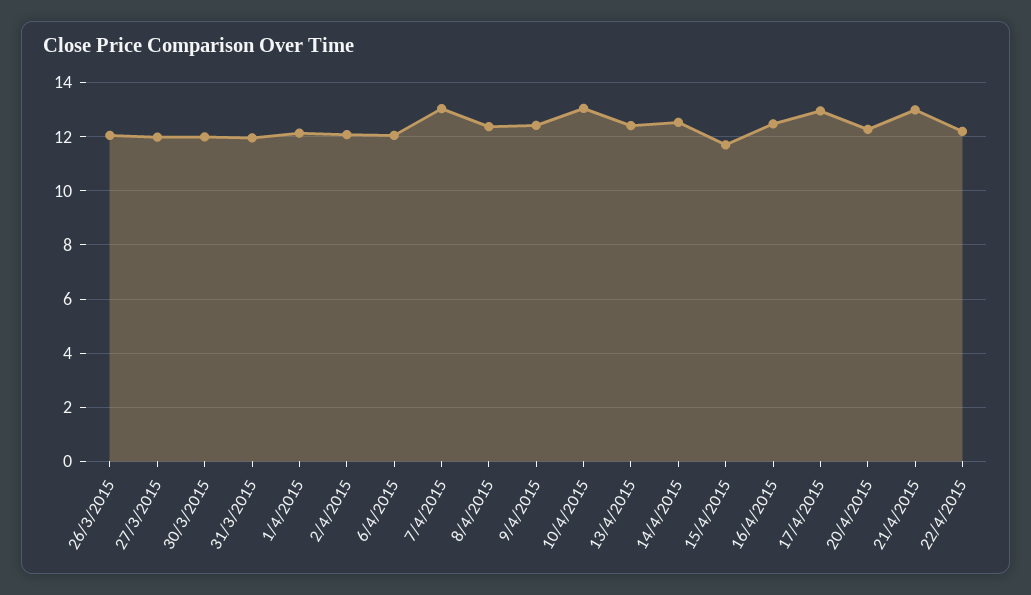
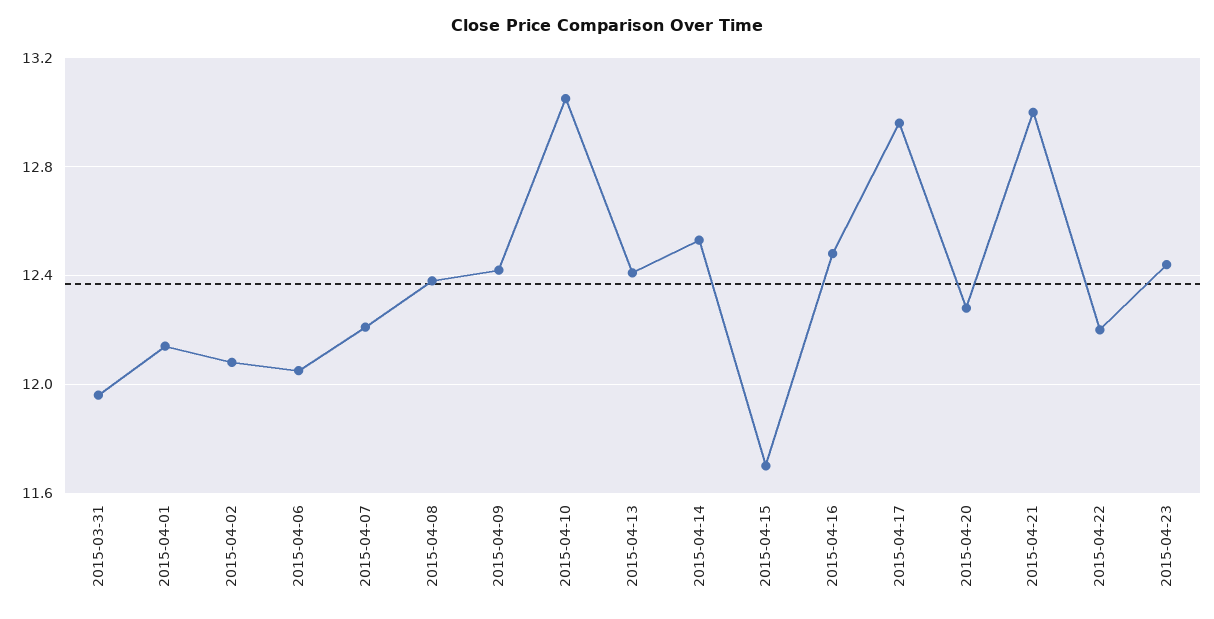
26/3/2015: 12 -> none
27/3/2015: 12 -> none
30/3/2015: 12 -> none
7/4/2015: 13 -> 12.2
2015-04-23: none -> 12.45

